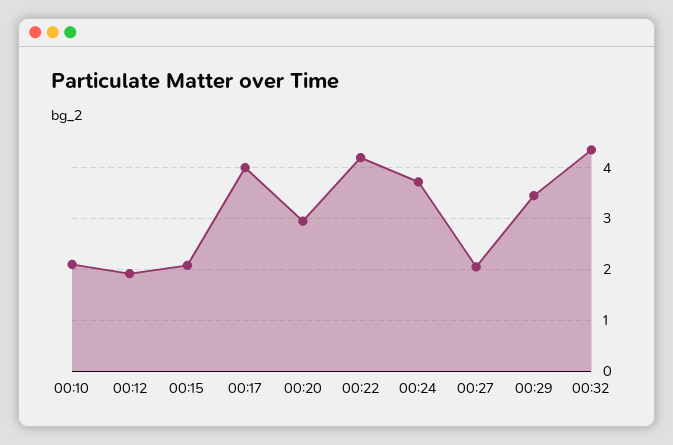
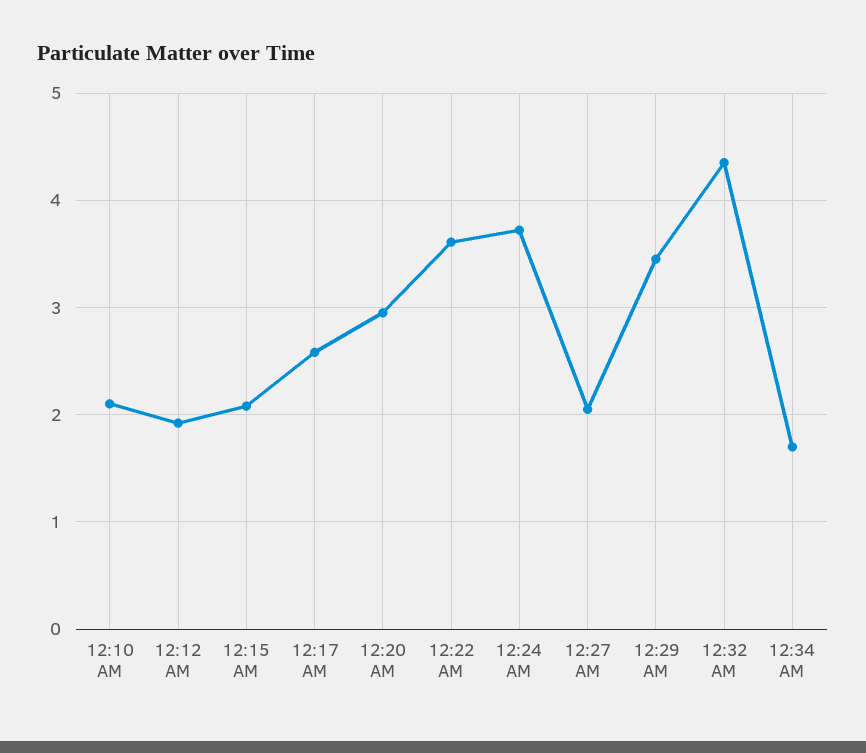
00:17: 4 -> 2.6
00:22: 4.2 -> 3.6
12:34 AM: none -> 1.7

